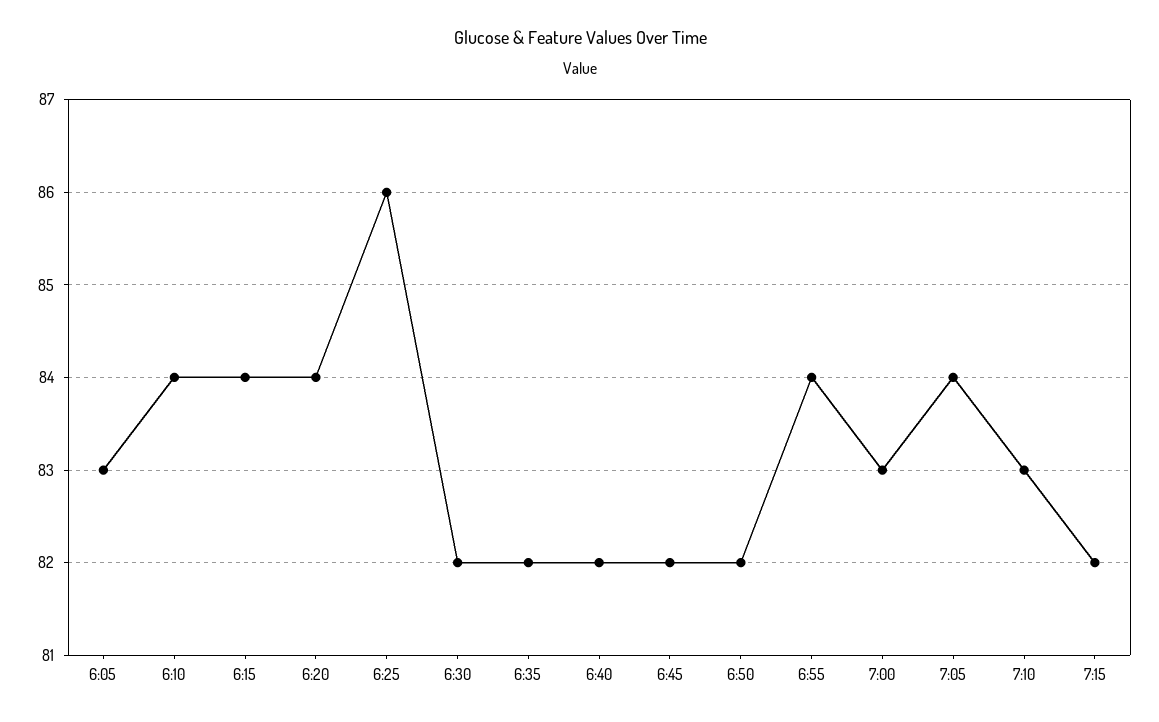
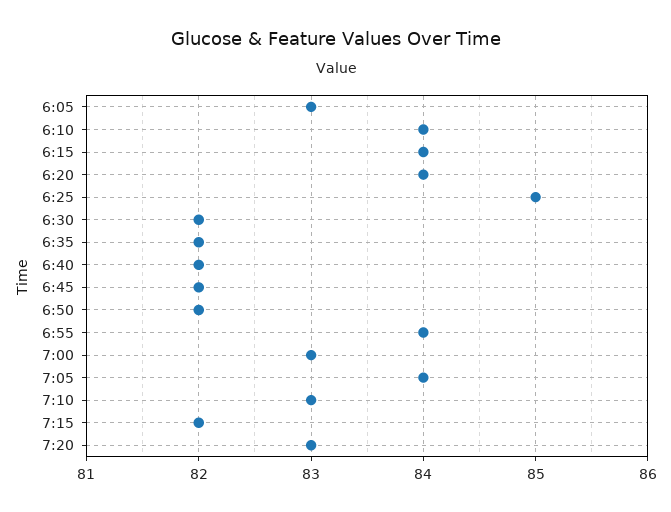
6:25: 86 -> 85
7:20: none -> 83

